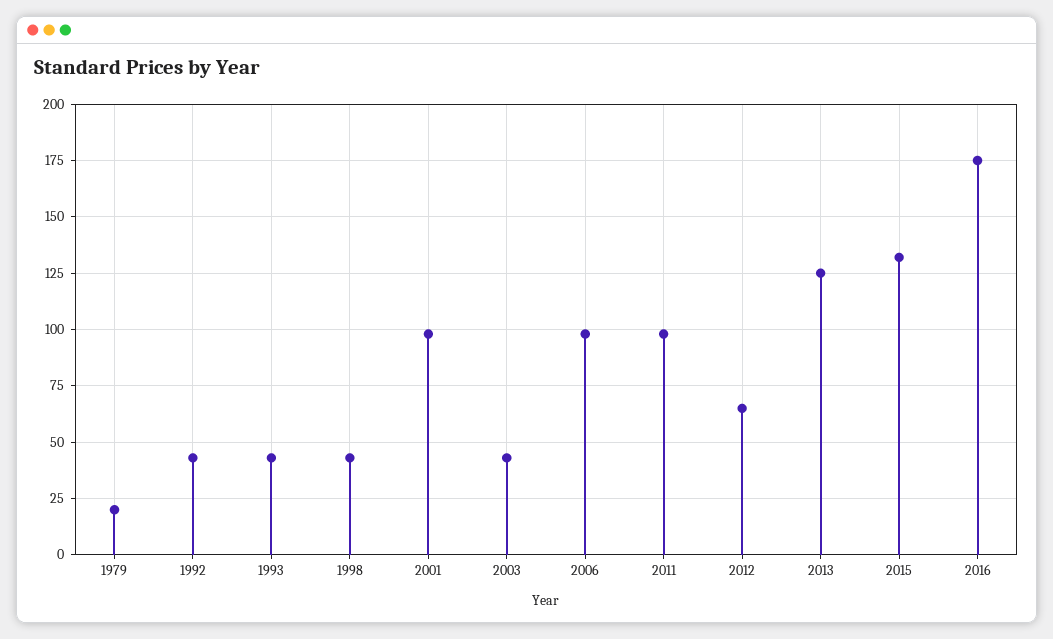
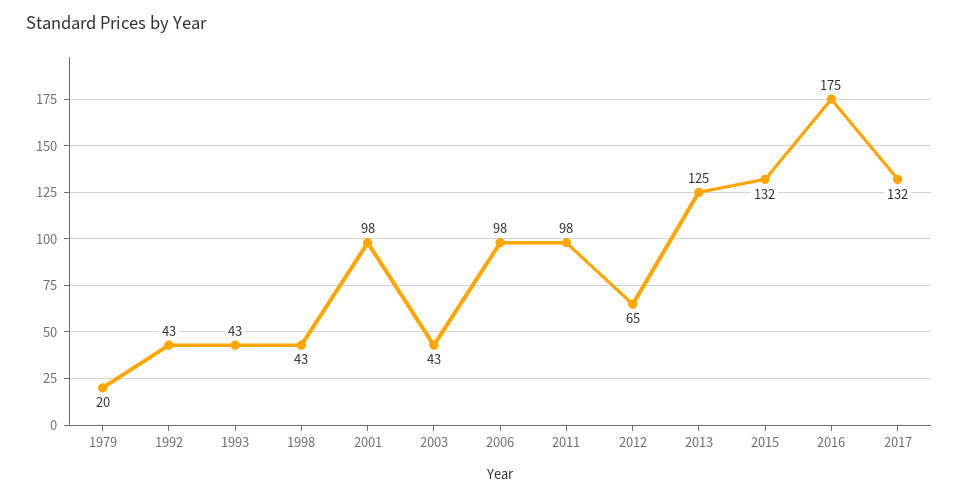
2017: none -> 132

